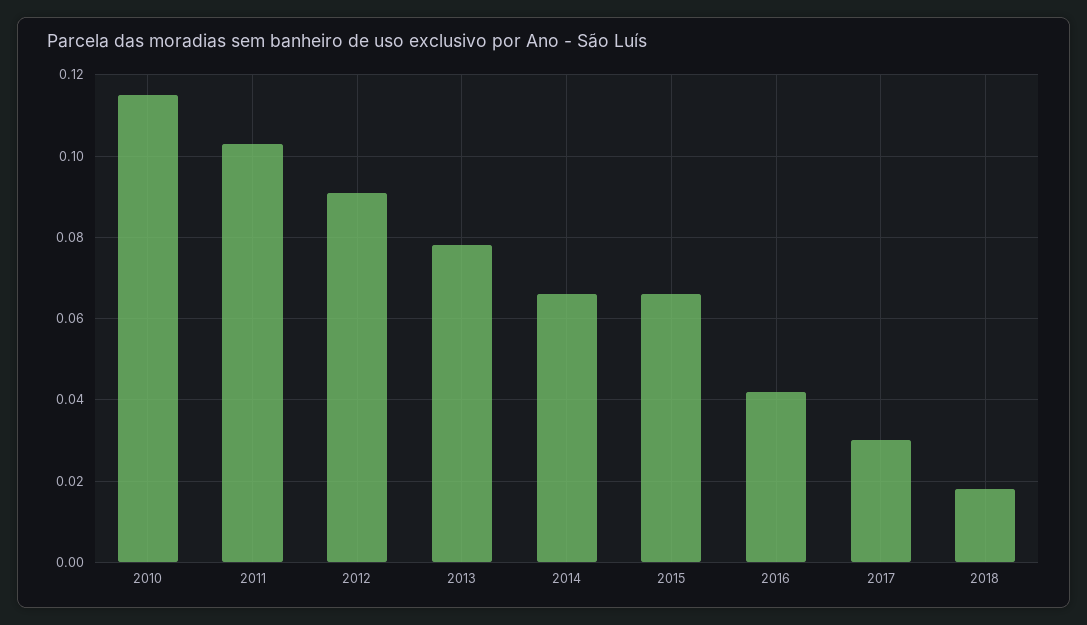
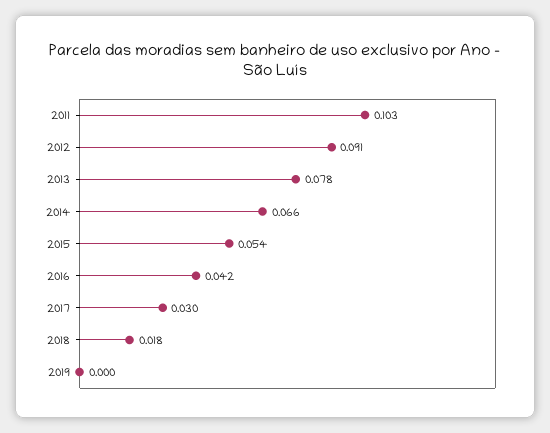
2010: 0.115 -> none
2015: 0.065 -> 0.054
2019: none -> 0

